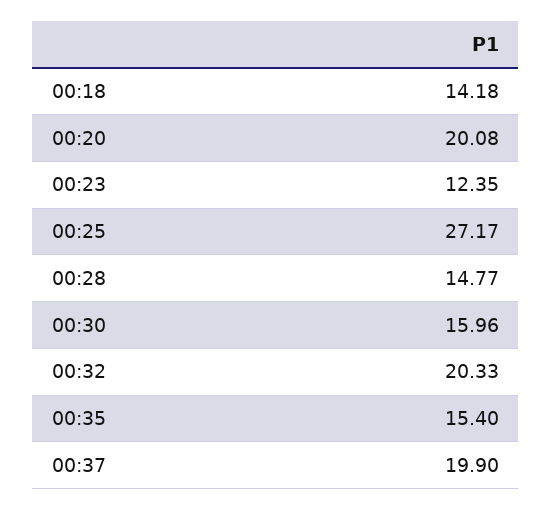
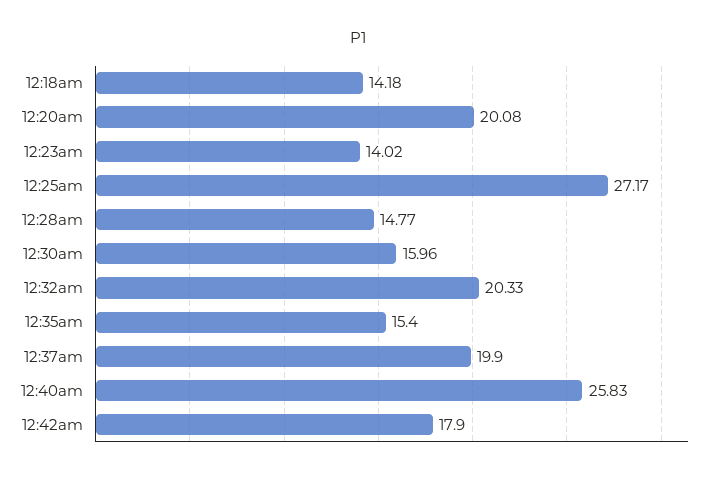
00:23: 12.35 -> 14.02
12:40am: none -> 25.83
12:42am: none -> 17.9

